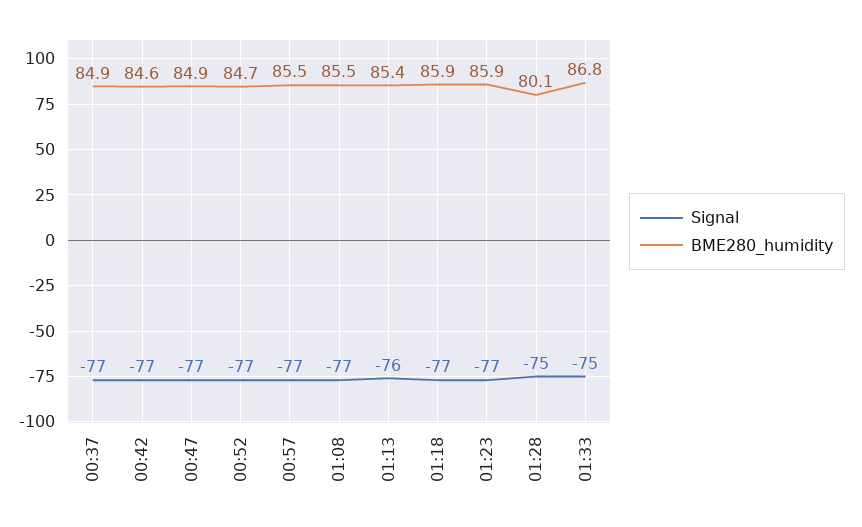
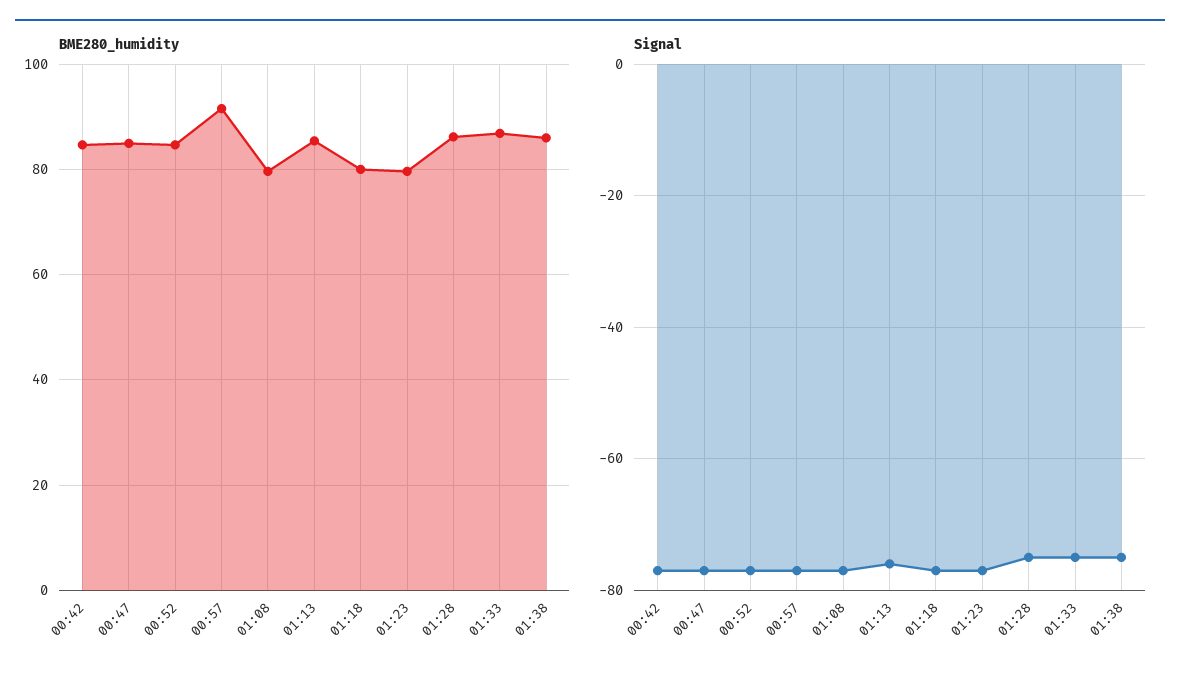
Signal, 00:37: -77 -> none
BME280_humidity, 00:37: 84.9 -> none
BME280_humidity, 00:57: 85.5 -> 92
BME280_humidity, 01:08: 85.5 -> 80
BME280_humidity, 01:18: 85.9 -> 80
BME280_humidity, 01:23: 85.9 -> 80
BME280_humidity, 01:28: 80.1 -> 86
BME280_humidity, 01:38: none -> 86
Signal, 01:38: none -> -75

